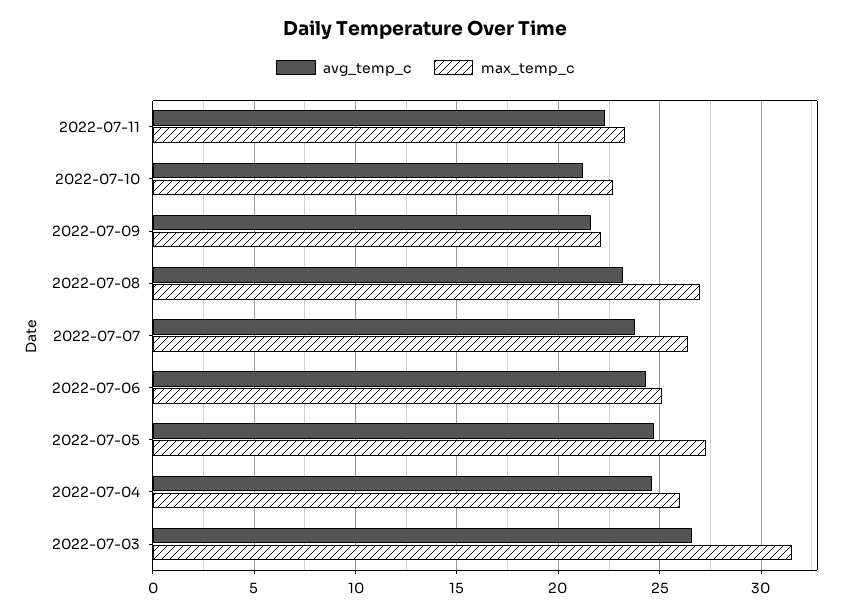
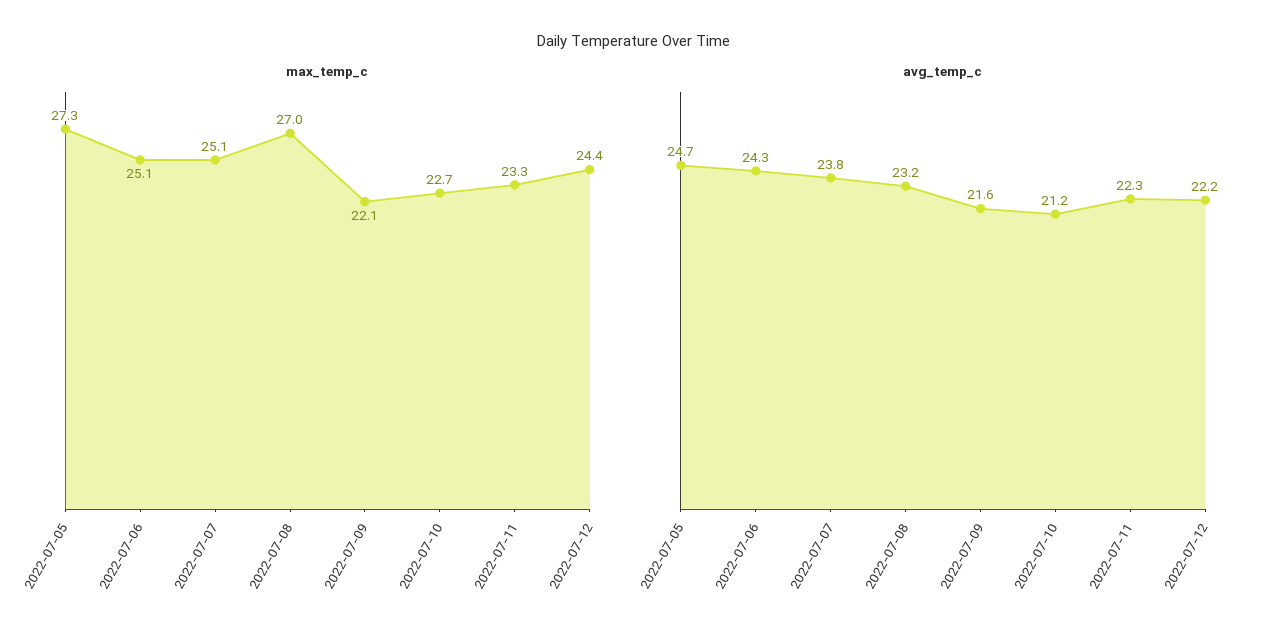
max_temp_c, 2022-07-07: 26.5 -> 25.1
avg_temp_c, 2022-07-04: 24.5 -> none
max_temp_c, 2022-07-04: 26 -> none
avg_temp_c, 2022-07-03: 26.5 -> none
max_temp_c, 2022-07-03: 31.5 -> none
max_temp_c, 2022-07-12: none -> 24.4
avg_temp_c, 2022-07-12: none -> 22.2

